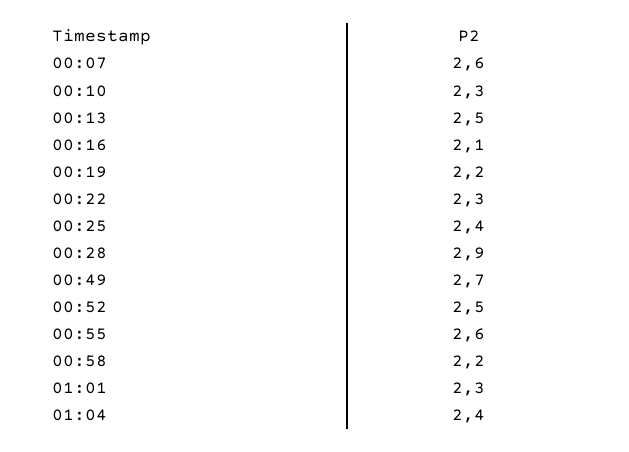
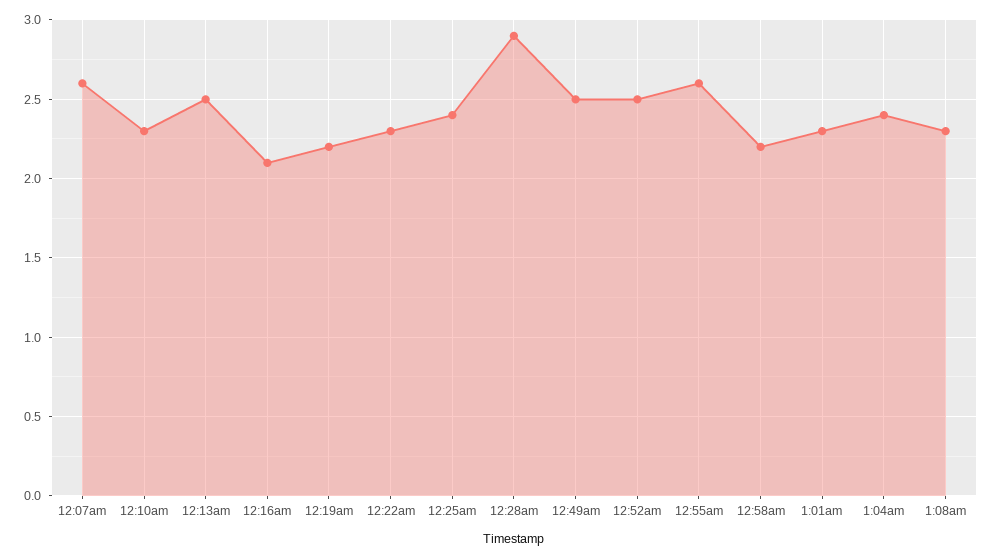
00:49: 2.7 -> 2.5
1:08am: none -> 2.3

